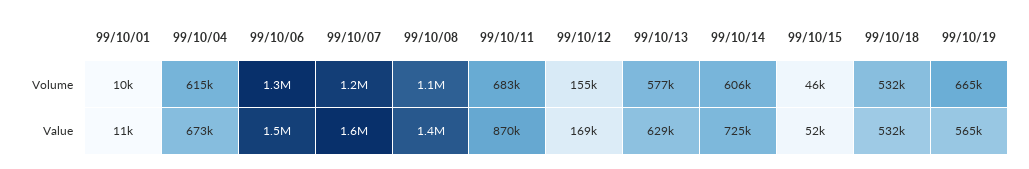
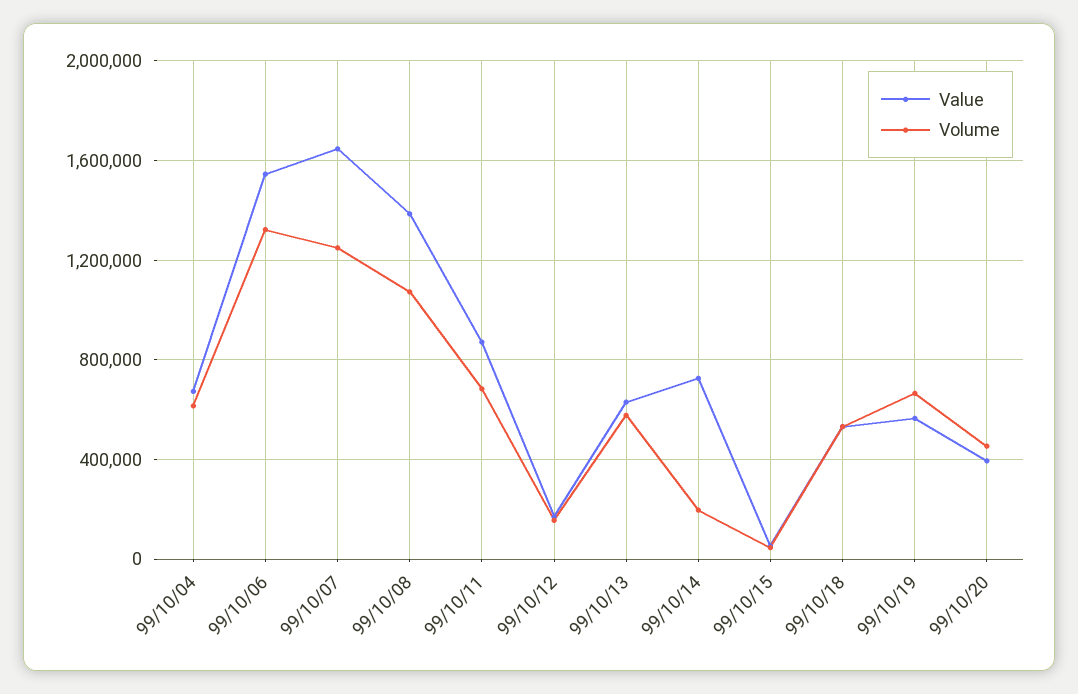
Volume, 99/10/01: 10000 -> none
Volume, 99/10/14: 606000 -> 200000
Value, 99/10/01: 11000 -> none
Value, 99/10/20: none -> 400000
Volume, 99/10/20: none -> 450000

